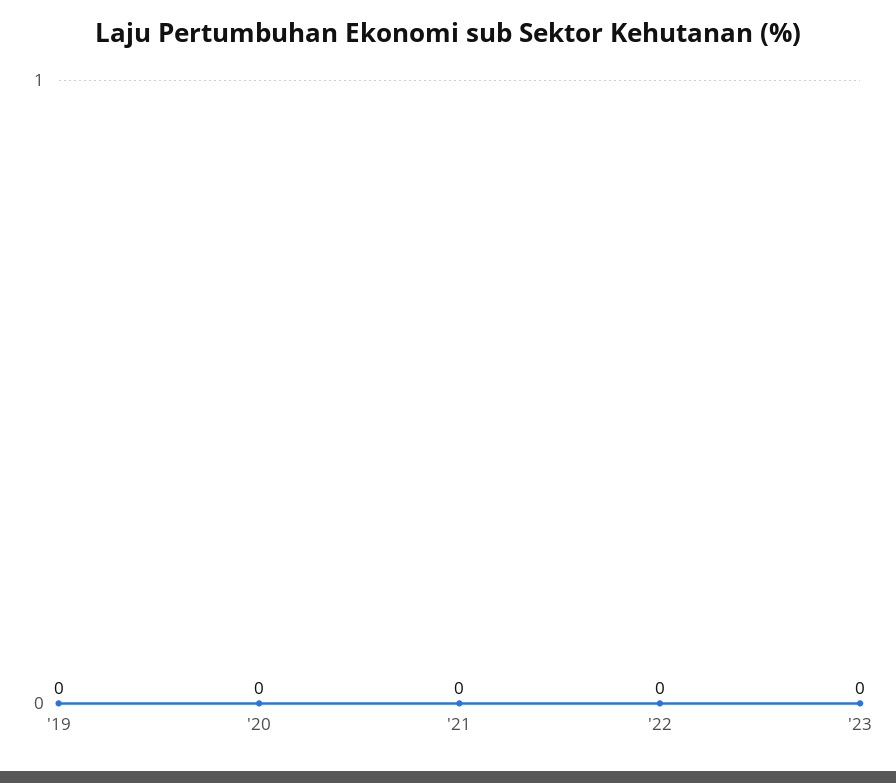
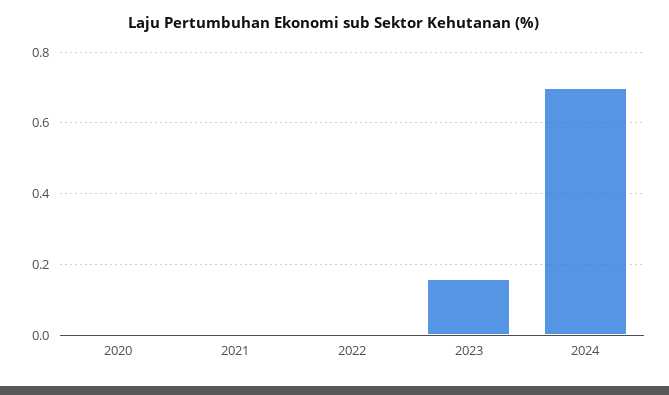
'19: 0 -> none
'23: 0 -> 0.15
2024: none -> 0.7

